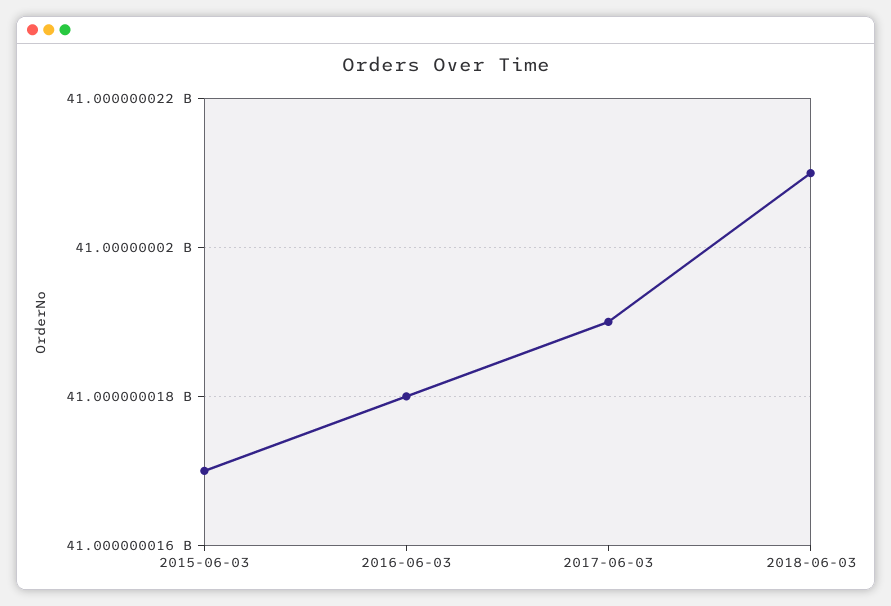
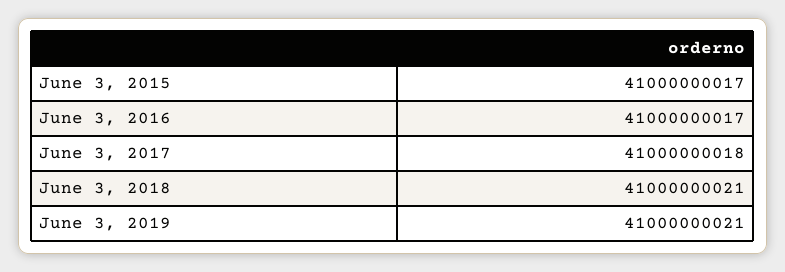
2016-06-03: 41000000018 -> 41000000017
2017-06-03: 41000000019 -> 41000000018
June 3, 2019: none -> 41000000021

